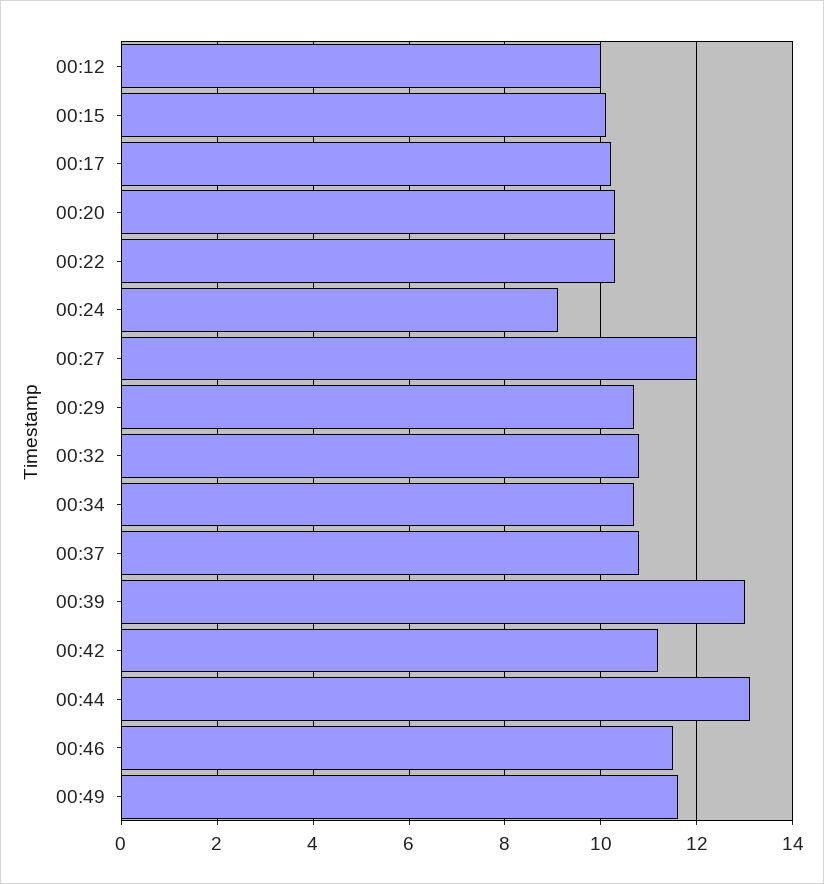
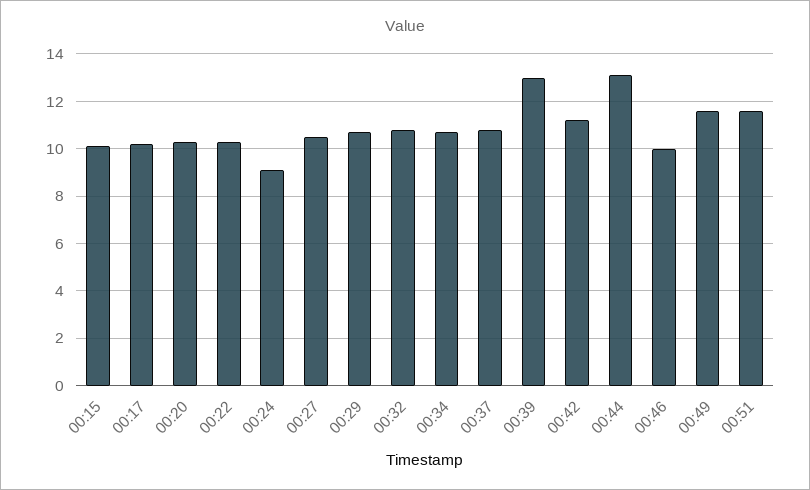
00:12: 10 -> none
00:27: 12 -> 10.5
00:46: 11.5 -> 10
00:51: none -> 11.5

